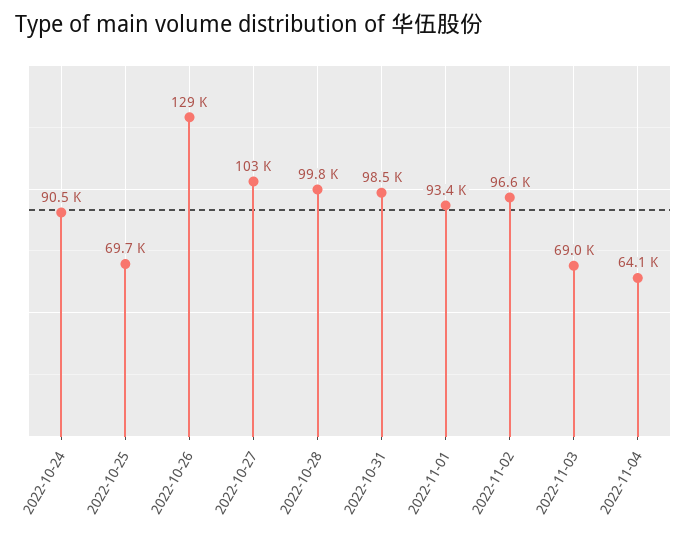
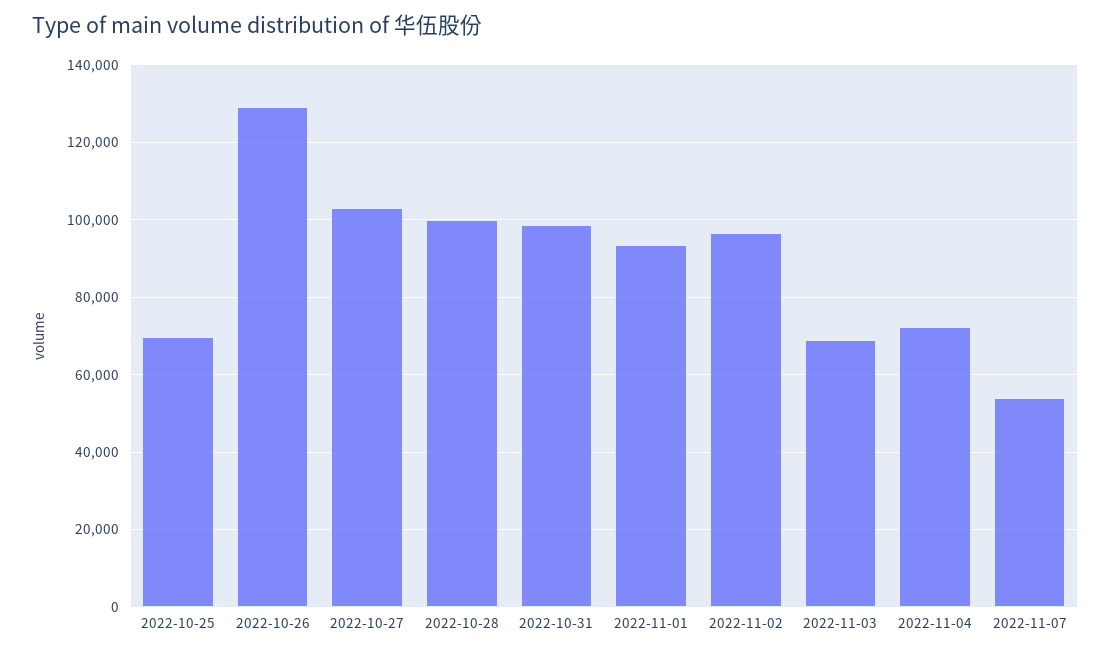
2022-10-24: 90500 -> none
2022-11-04: 64100 -> 72000
2022-11-07: none -> 54000

